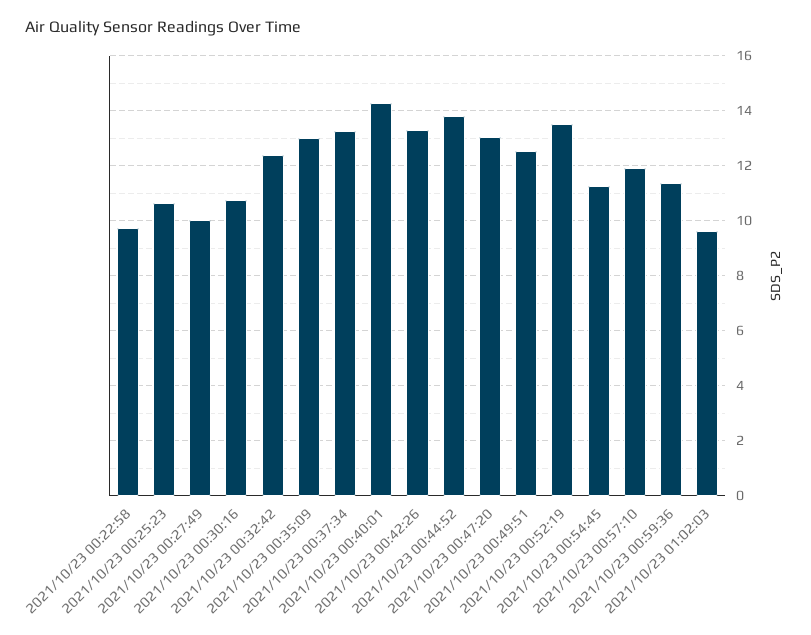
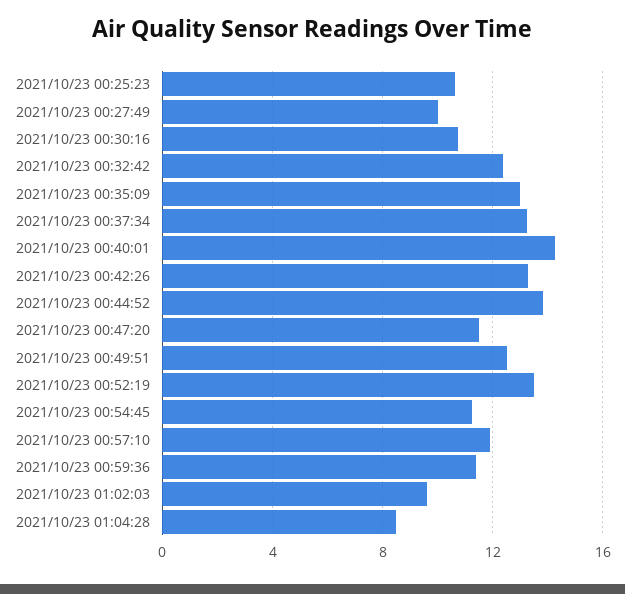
2021/10/23 00:22:58: 9.75 -> none
2021/10/23 00:47:20: 13 -> 11.5
2021/10/23 01:04:28: none -> 8.5

